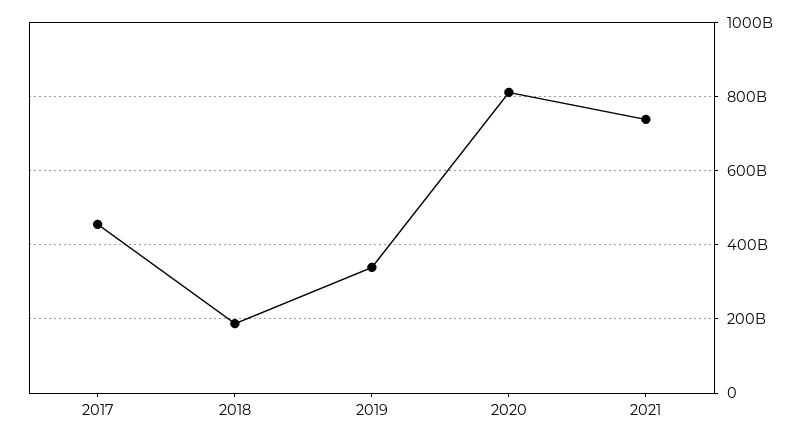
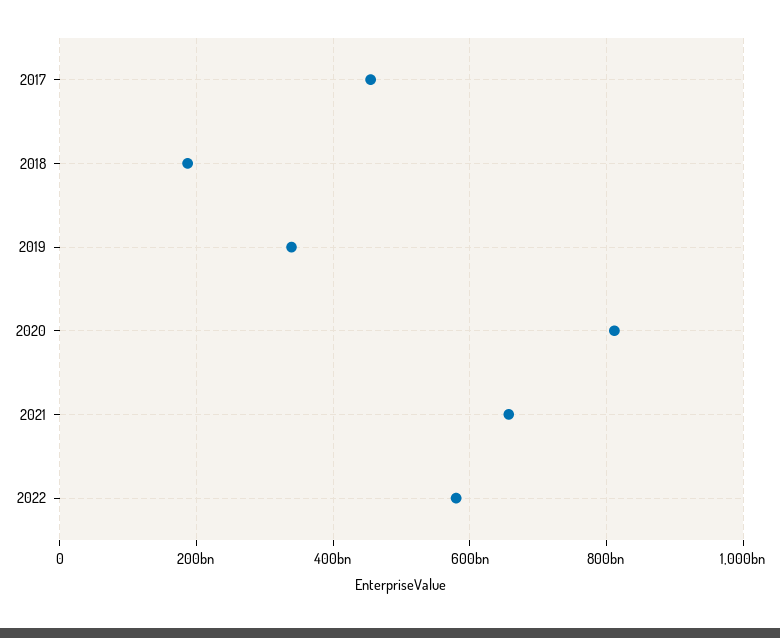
2021: 740000000000 -> 660000000000
2022: none -> 580000000000

